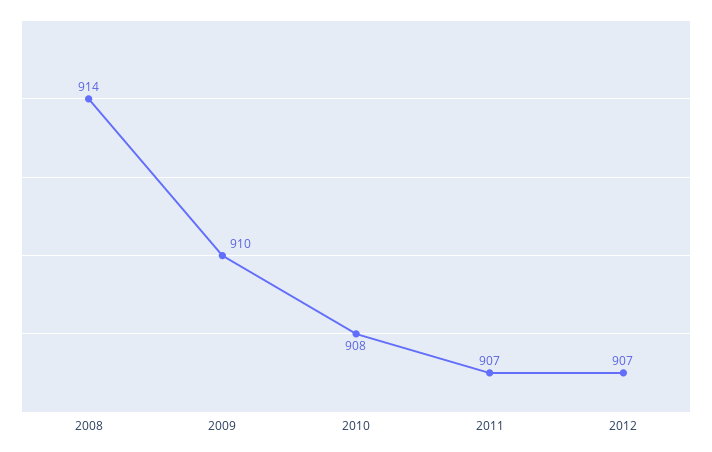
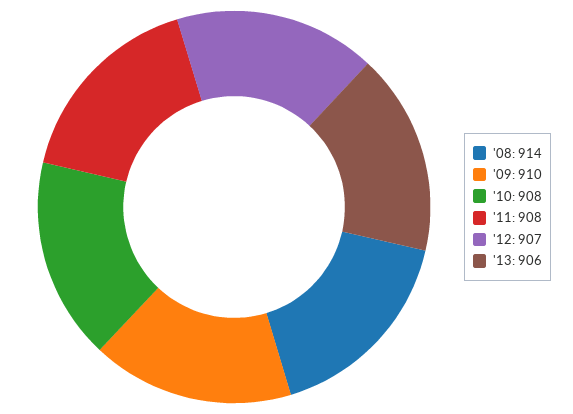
2011: 907 -> 908
'13: none -> 906

